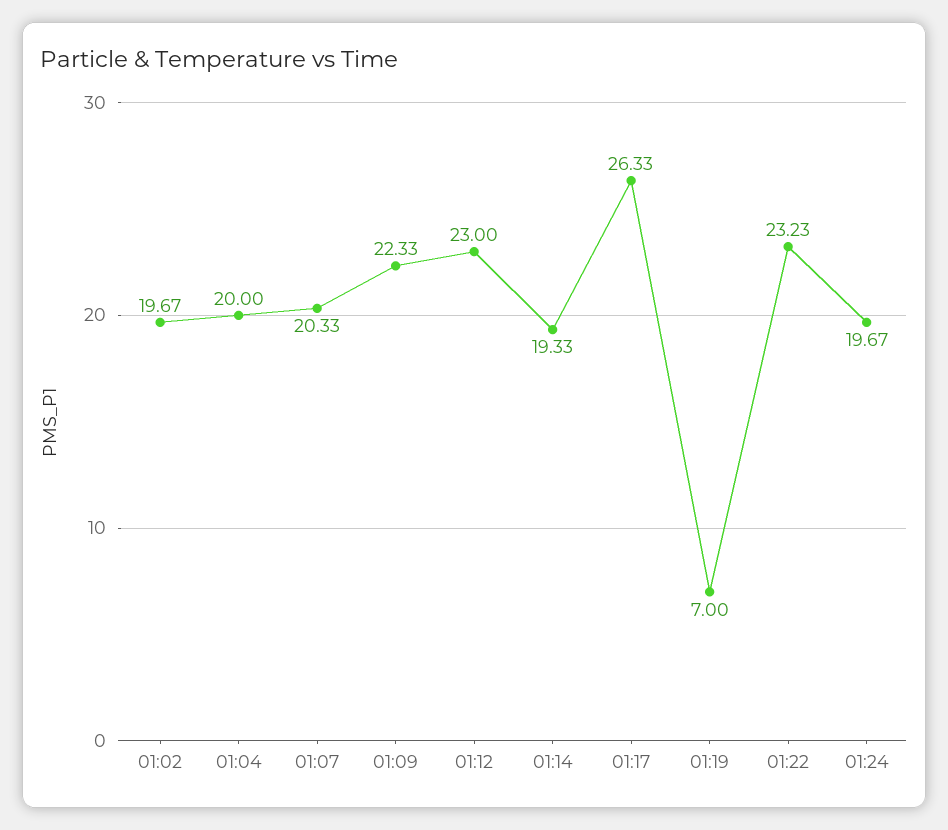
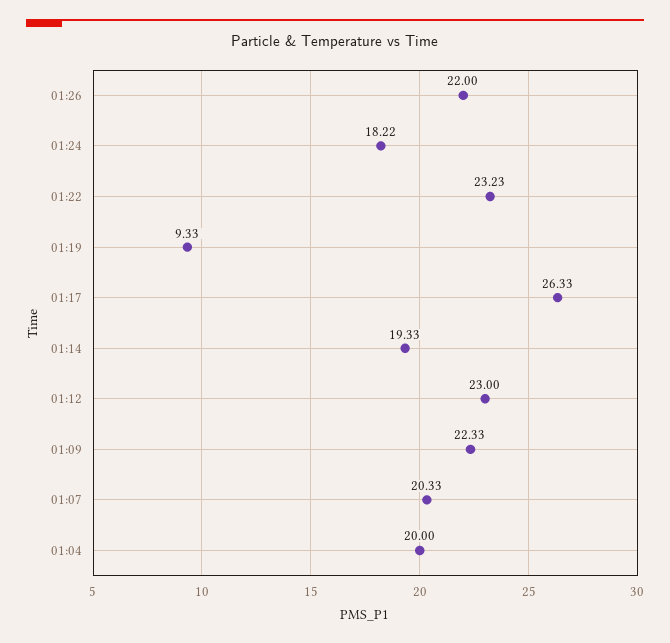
01:02: 19.67 -> none
01:19: 7 -> 9.33
01:24: 19.67 -> 18.22
01:26: none -> 22

